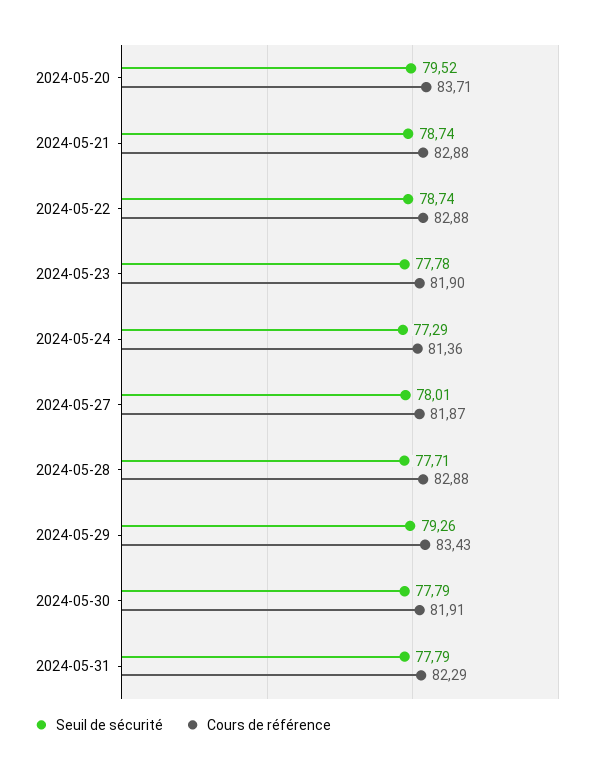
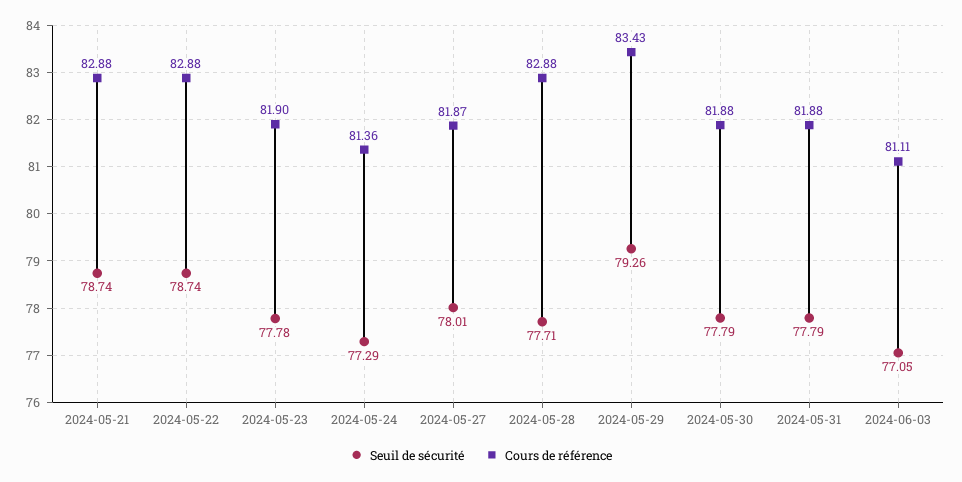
Seuil de sécurité, 2024-05-20: 79.52 -> none
Cours de référence, 2024-05-20: 83.71 -> none
Cours de référence, 2024-05-30: 81.91 -> 81.88
Cours de référence, 2024-05-31: 82.29 -> 81.88
Seuil de sécurité, 2024-06-03: none -> 77.05
Cours de référence, 2024-06-03: none -> 81.11

